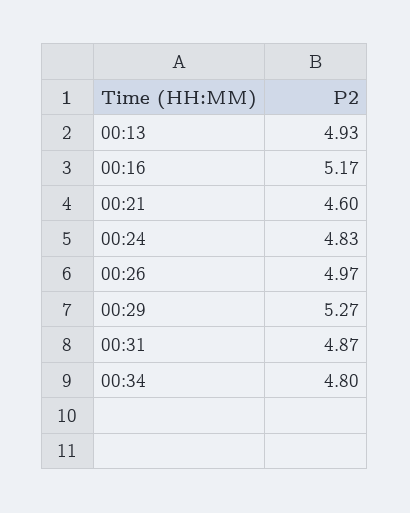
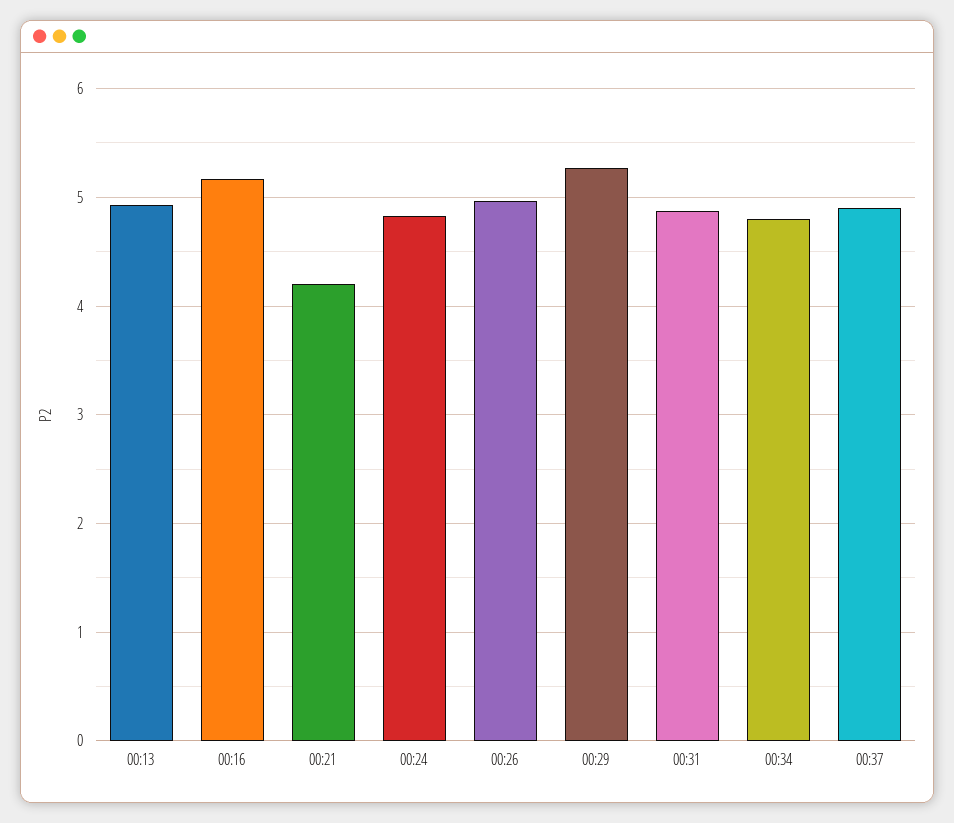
00:21: 4.6 -> 4.2
00:37: none -> 4.9

